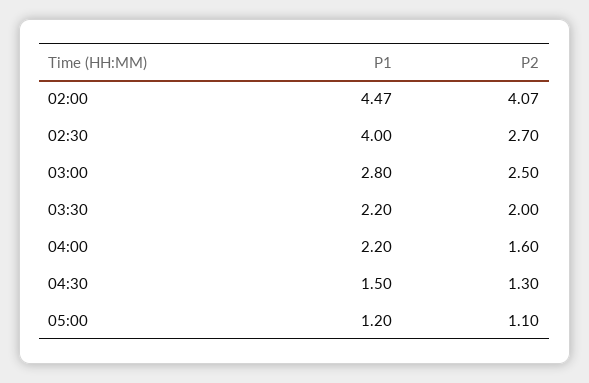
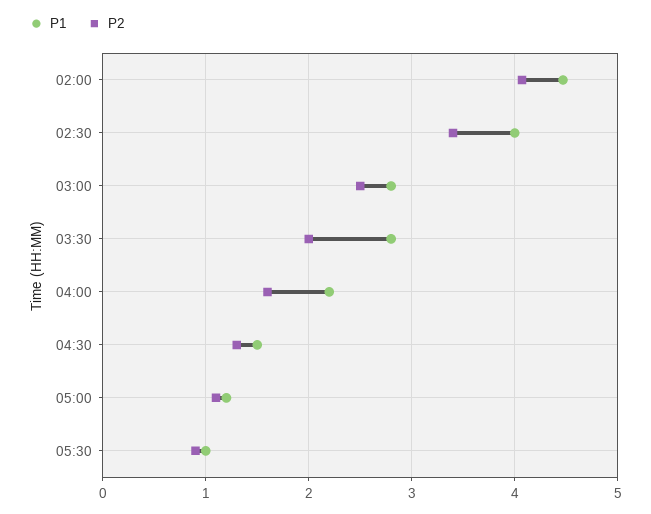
P2, 02:30: 2.7 -> 3.4
P1, 03:30: 2.2 -> 2.8
P1, 05:30: none -> 1
P2, 05:30: none -> 0.9

